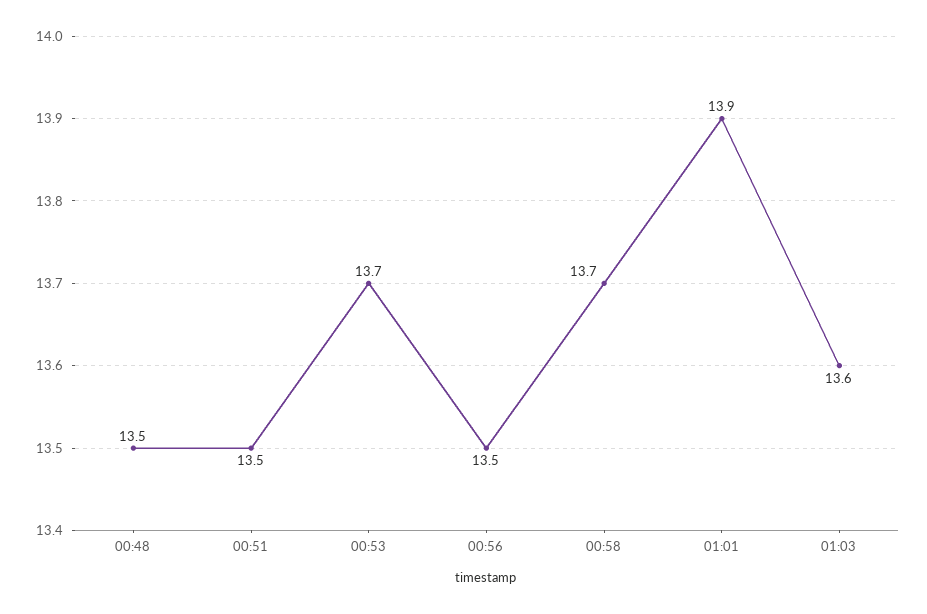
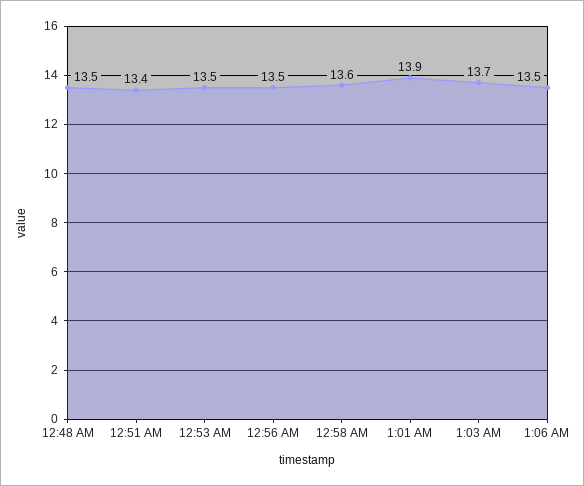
00:51: 13.5 -> 13.4
00:53: 13.7 -> 13.5
00:58: 13.7 -> 13.6
01:03: 13.6 -> 13.7
1:06 AM: none -> 13.5

